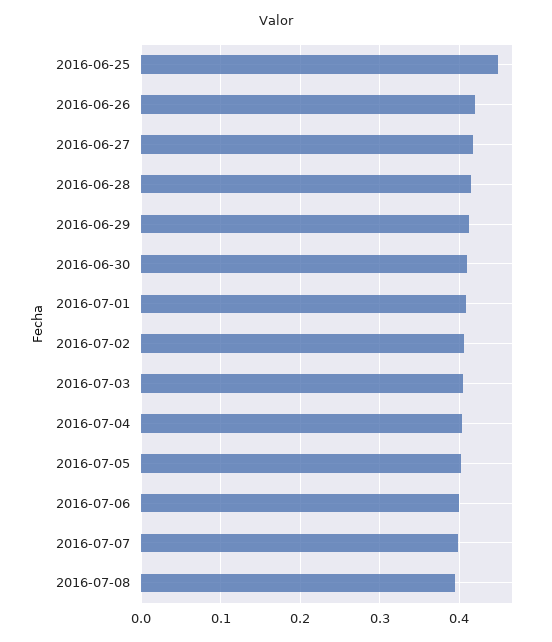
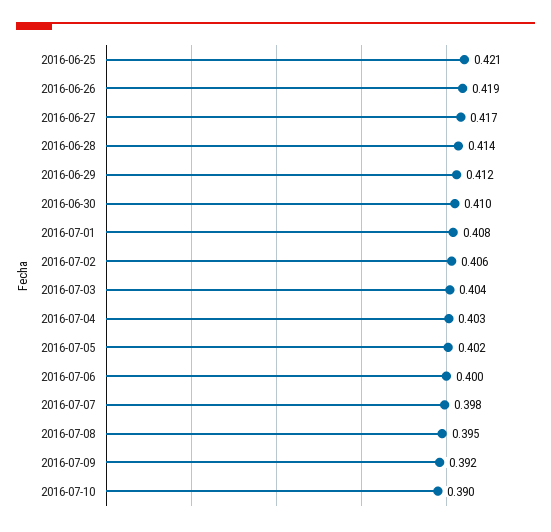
2016-06-25: 0.45 -> 0.421
2016-07-09: none -> 0.392
2016-07-10: none -> 0.39

